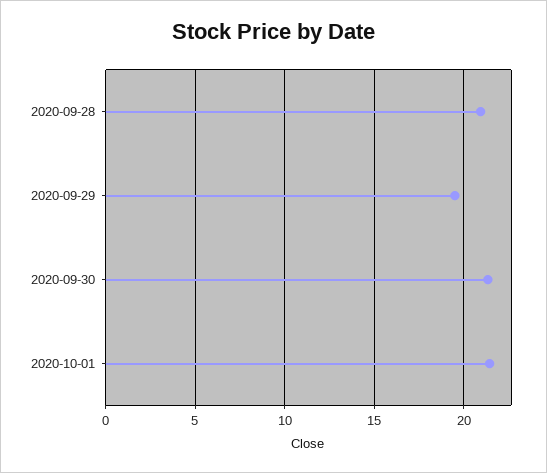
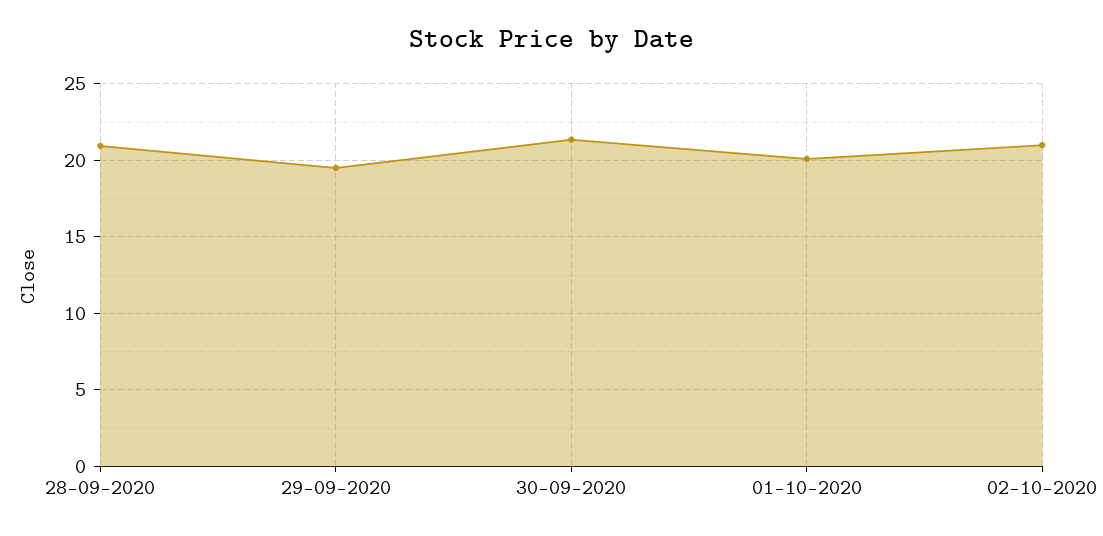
2020-10-01: 21.5 -> 20
02-10-2020: none -> 21

